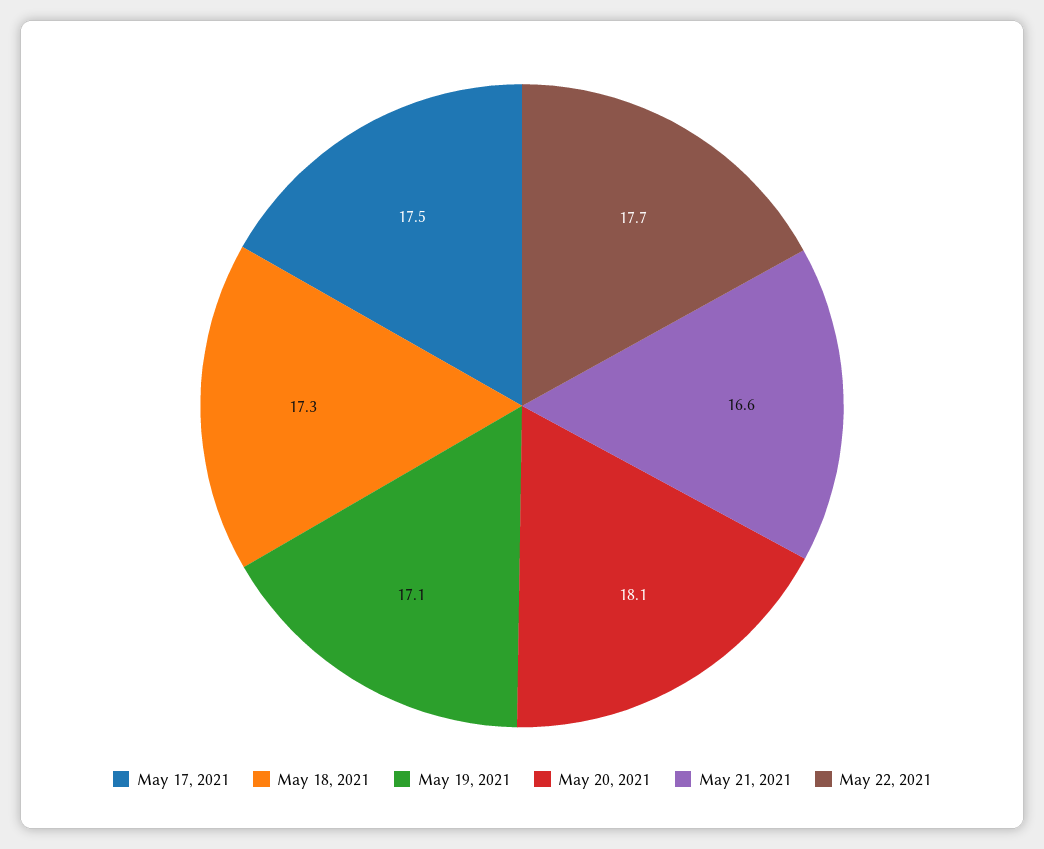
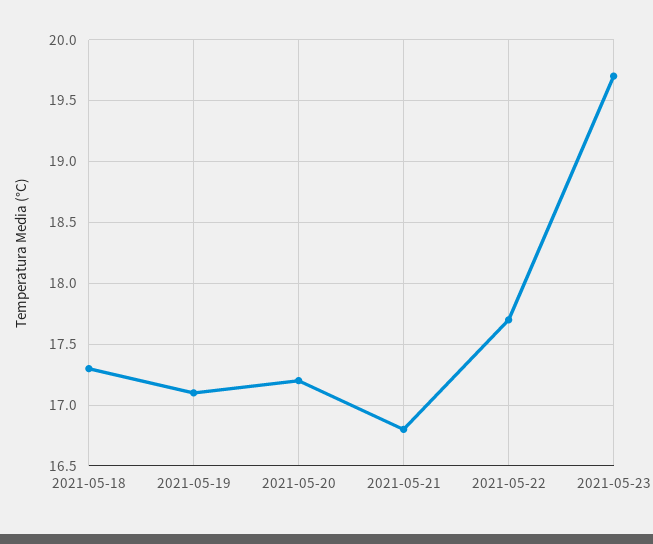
May 17, 2021: 17.5 -> none
May 20, 2021: 18.1 -> 17.2
May 21, 2021: 16.6 -> 16.8
2021-05-23: none -> 19.7

